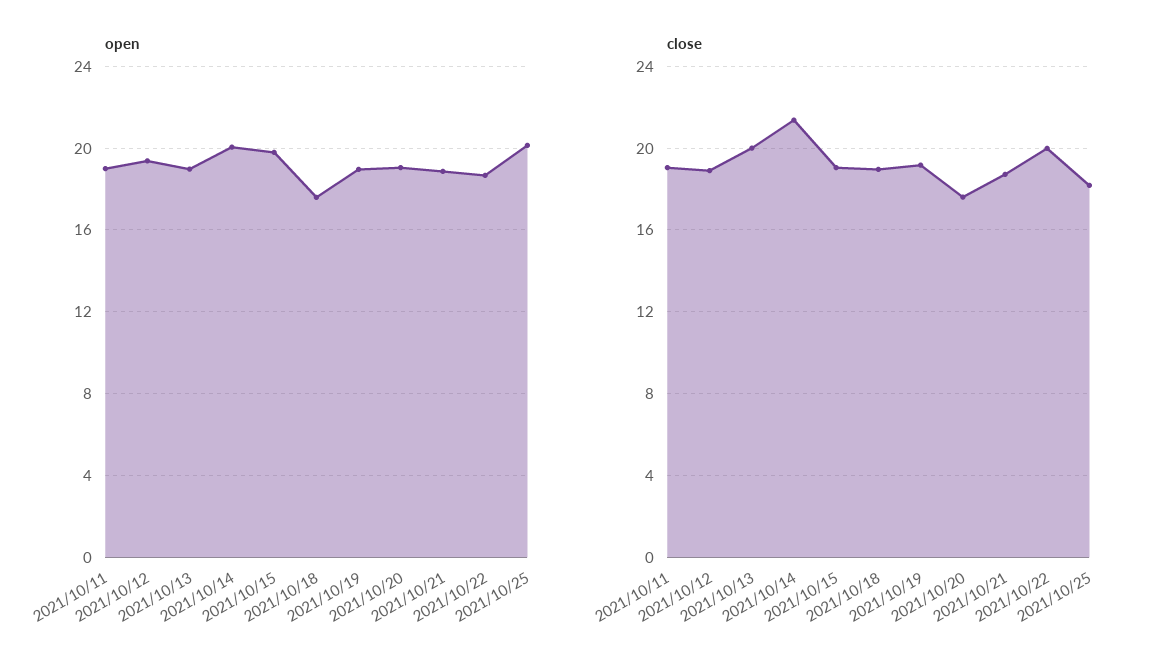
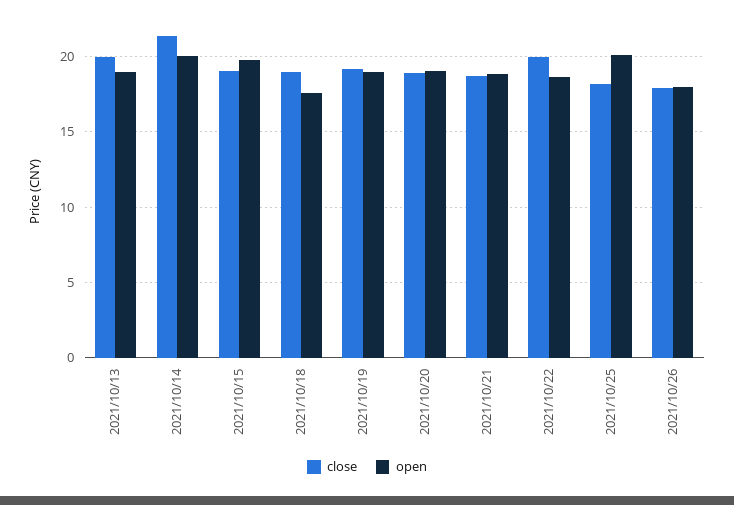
open, 2021/10/11: 19 -> none
open, 2021/10/12: 19.5 -> none
close, 2021/10/11: 19 -> none
close, 2021/10/12: 19 -> none
close, 2021/10/20: 17.5 -> 19
close, 2021/10/26: none -> 18
open, 2021/10/26: none -> 18

